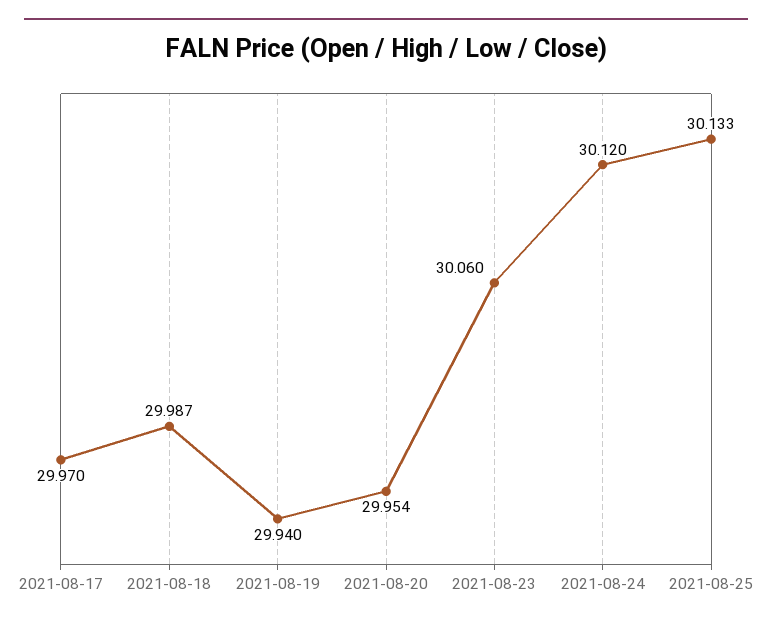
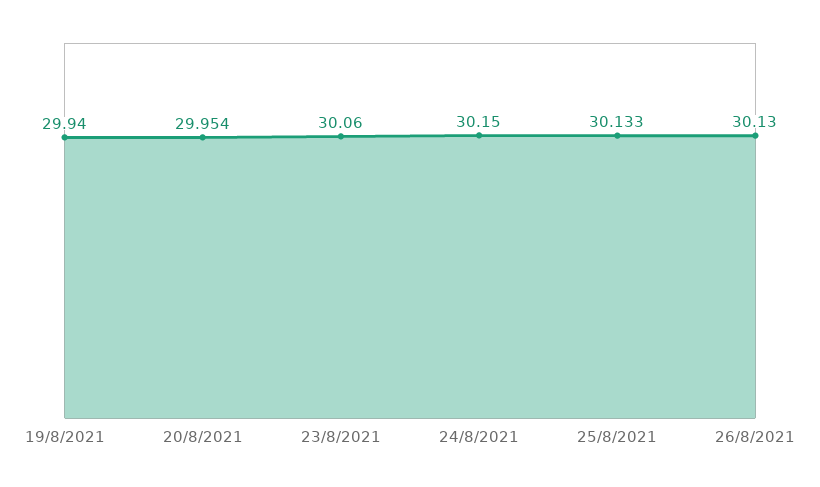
2021-08-17: 29.97 -> none
2021-08-18: 29.987 -> none
2021-08-24: 30.12 -> 30.15
26/8/2021: none -> 30.13

